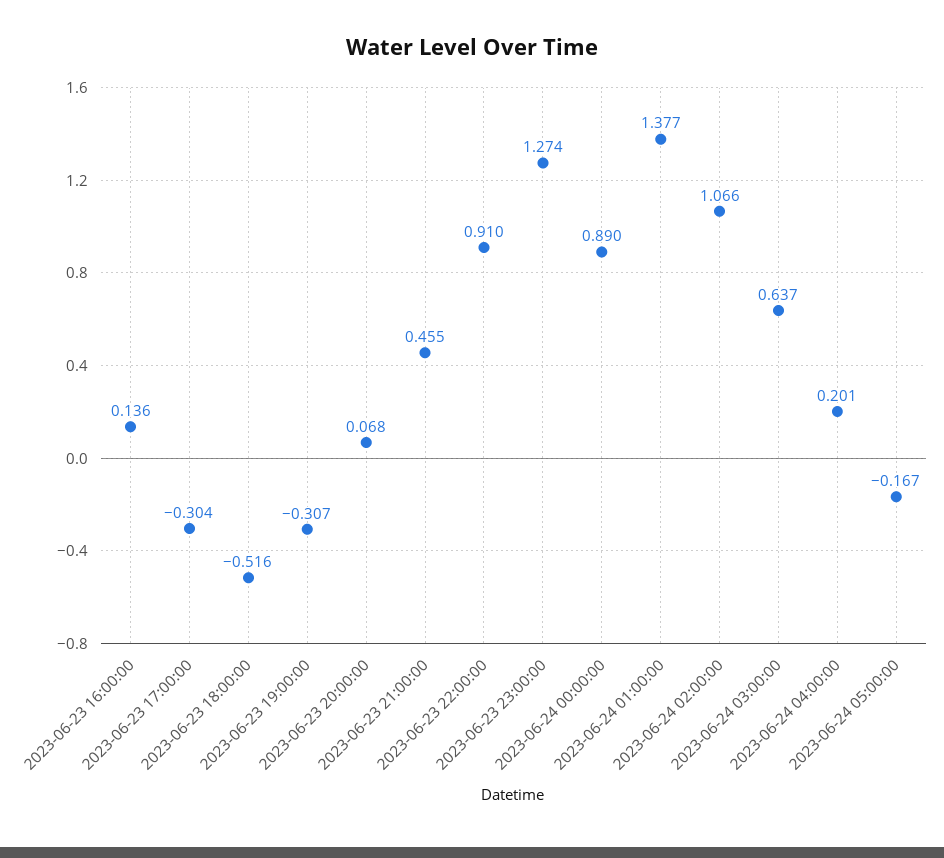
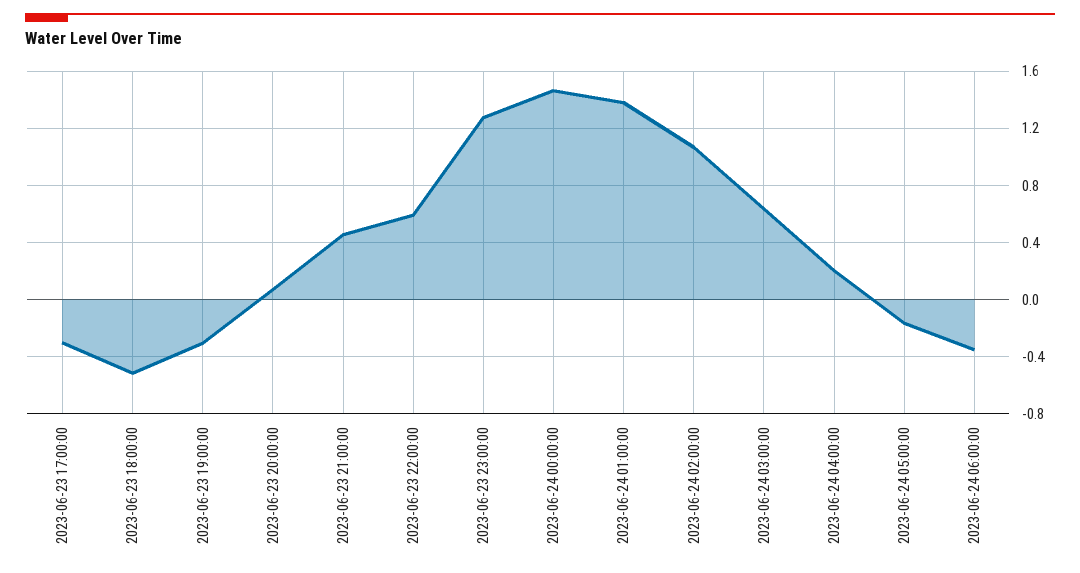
2023-06-23 16:00:00: 0.136 -> none
2023-06-23 22:00:00: 0.91 -> 0.6
2023-06-24 00:00:00: 0.89 -> 1.45
2023-06-24 06:00:00: none -> -0.35

